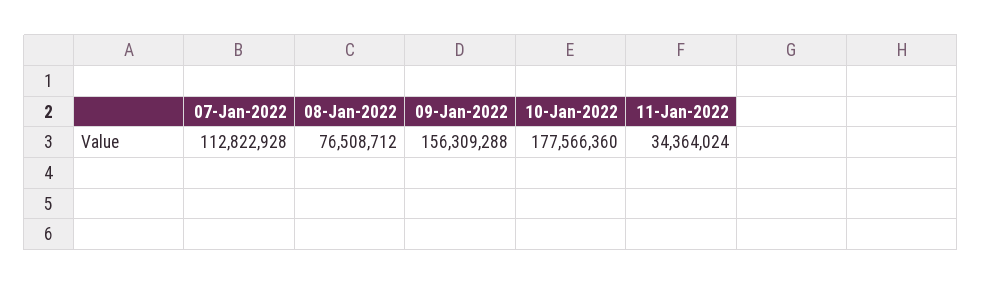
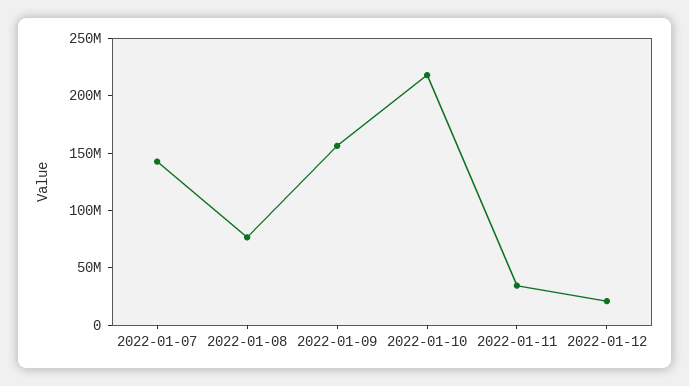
07-Jan-2022: 112822928 -> 140000000
10-Jan-2022: 177566360 -> 220000000
2022-01-12: none -> 20000000

